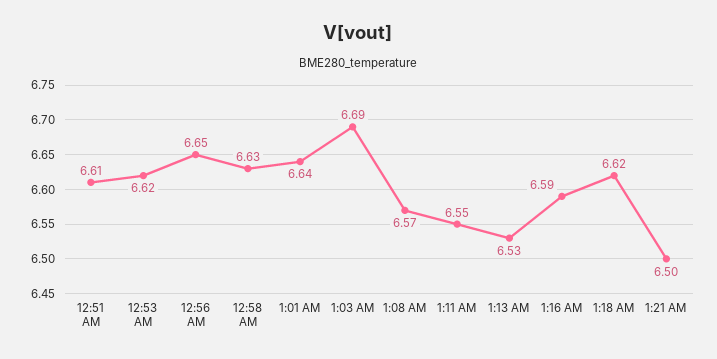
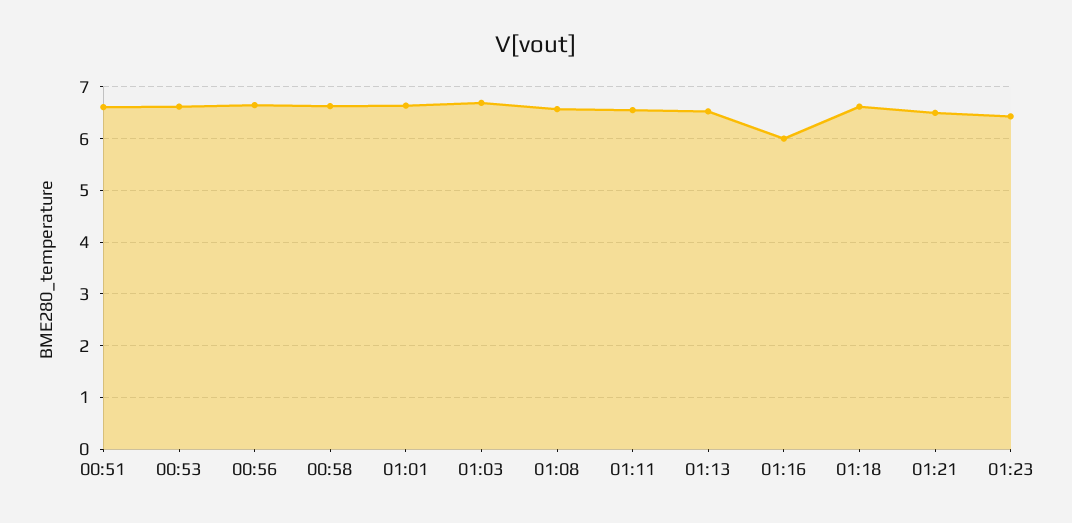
1:16 AM: 6.59 -> 6
01:23: none -> 6.4

